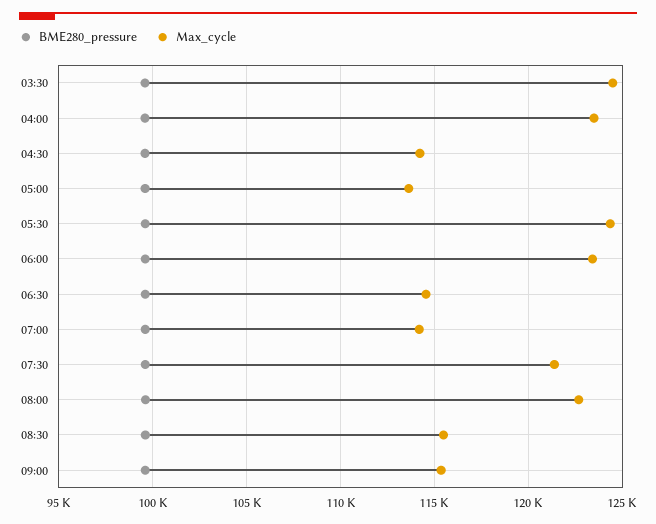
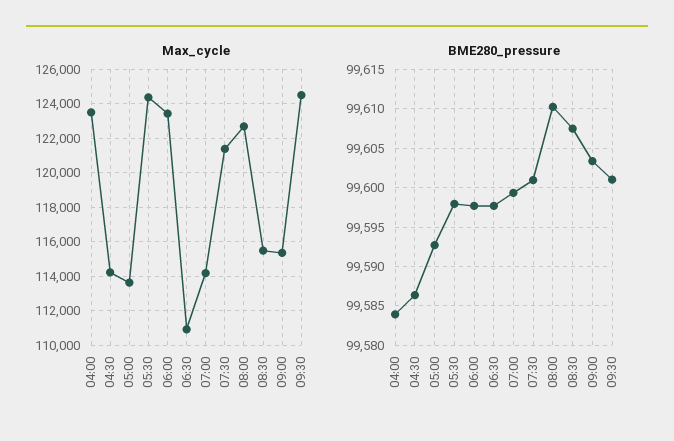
BME280_pressure, 03:30: 99500 -> none
Max_cycle, 03:30: 124500 -> none
Max_cycle, 06:30: 114500 -> 111000
Max_cycle, 09:30: none -> 124500
BME280_pressure, 09:30: none -> 99601

